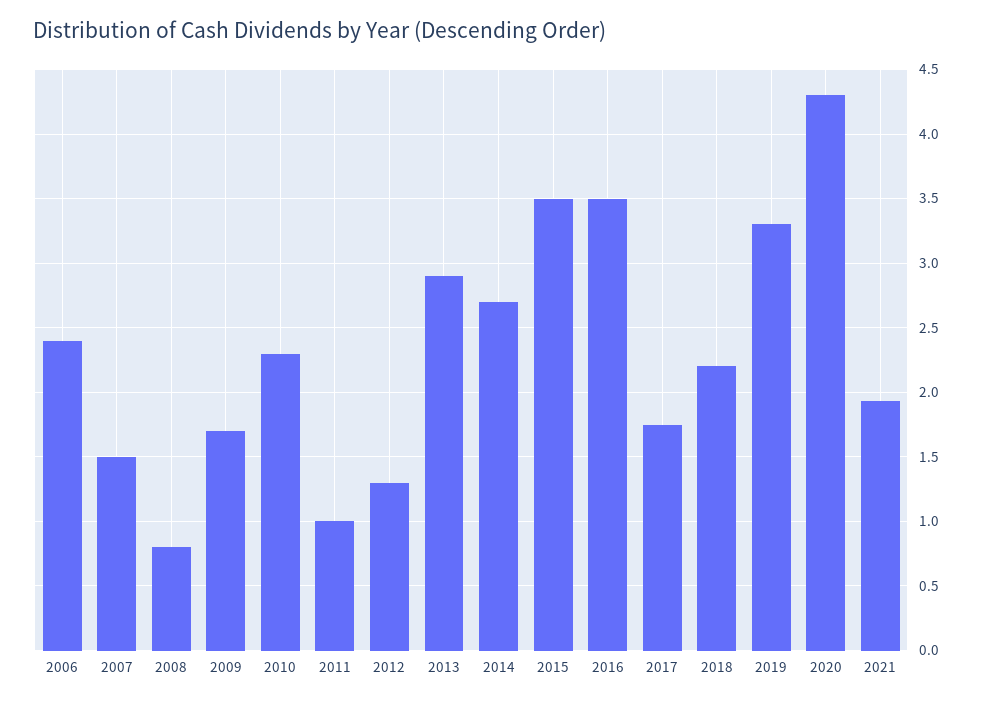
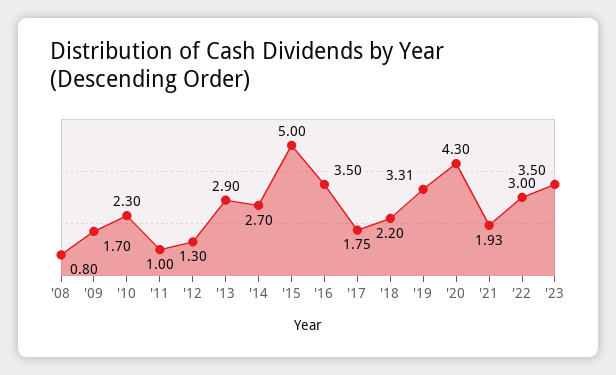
2006: 2.4 -> none
2007: 1.5 -> none
2015: 3.5 -> 5
'22: none -> 3
'23: none -> 3.5

